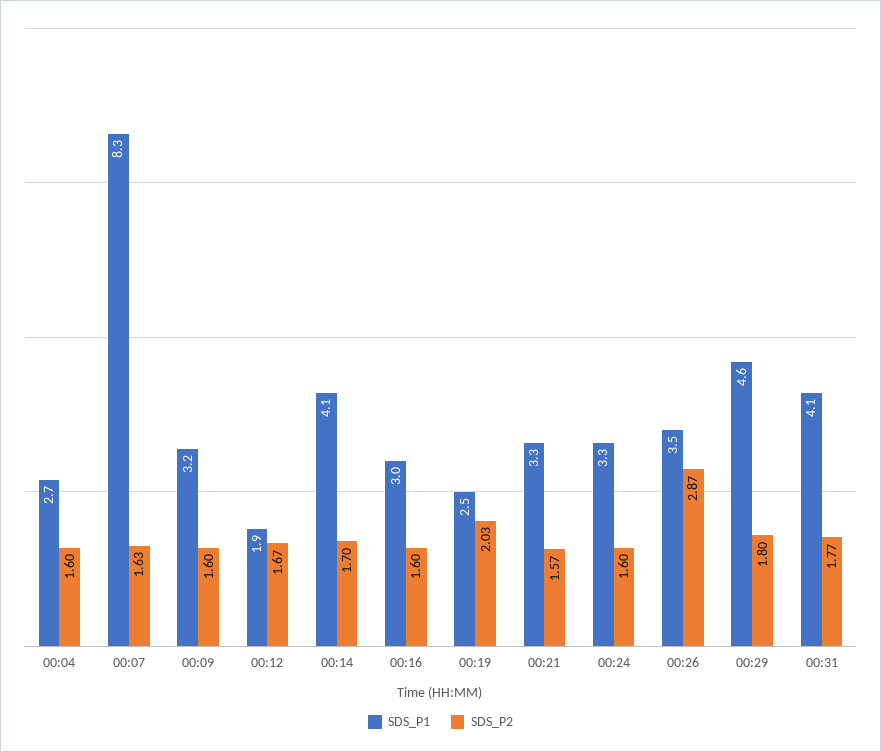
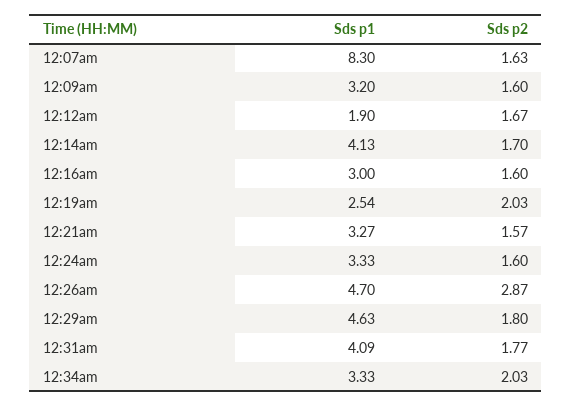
SDS_P1, 00:04: 2.7 -> none
SDS_P2, 00:04: 1.6 -> none
SDS_P1, 00:26: 3.5 -> 4.7
SDS_P1, 12:34am: none -> 3.33
SDS_P2, 12:34am: none -> 2.03

